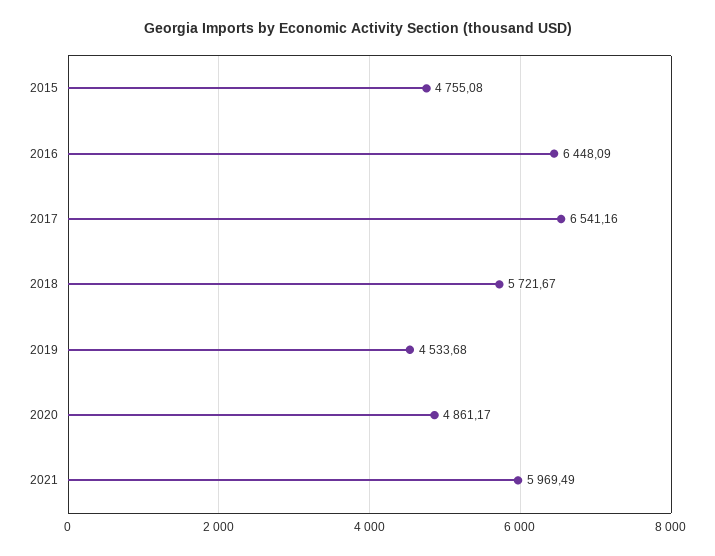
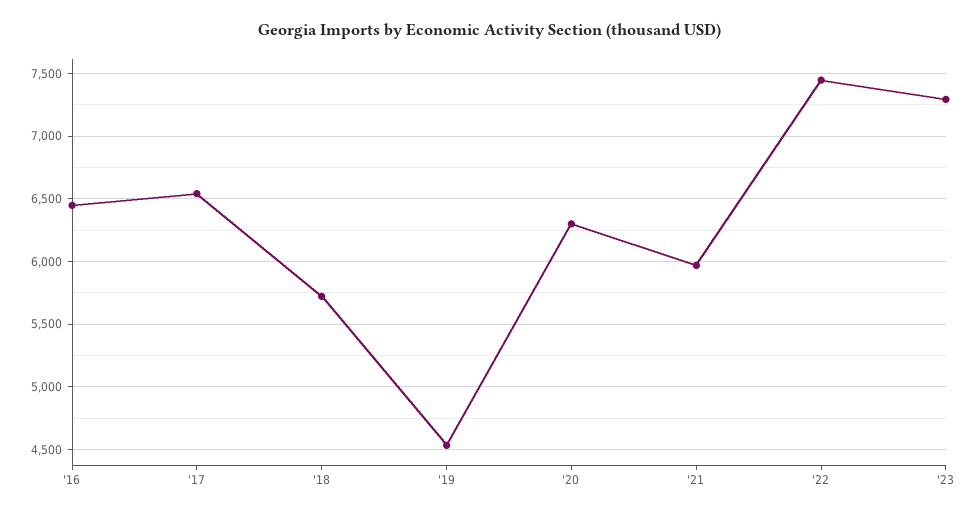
2015: 4755.08 -> none
2020: 4861.17 -> 6300
'22: none -> 7450
'23: none -> 7300

